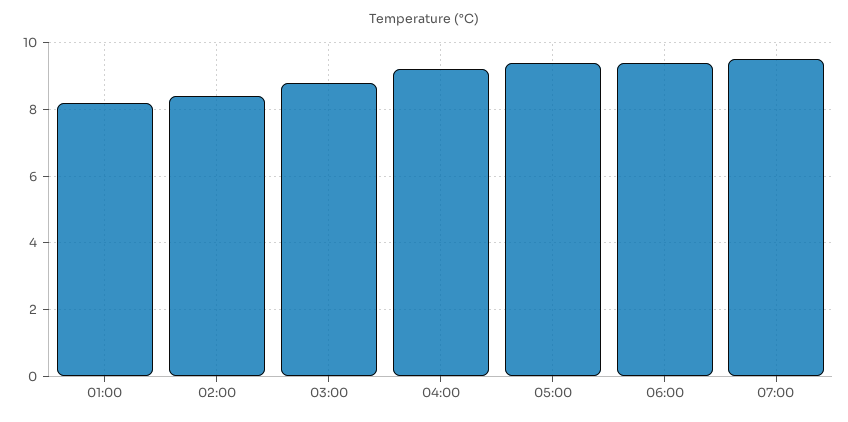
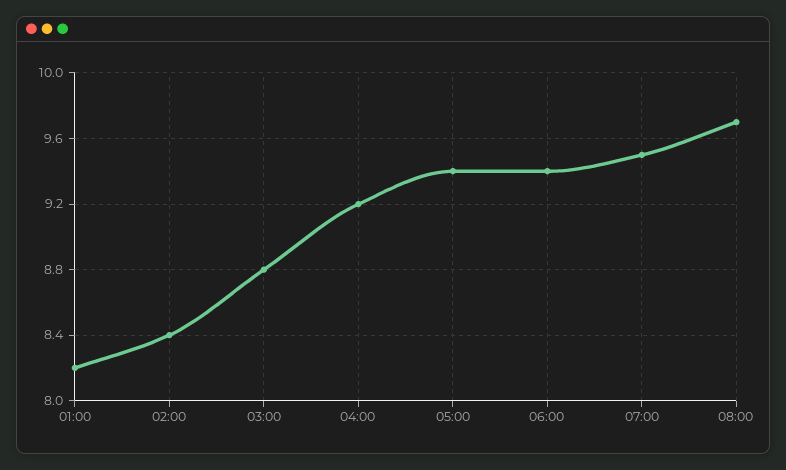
08:00: none -> 9.7

